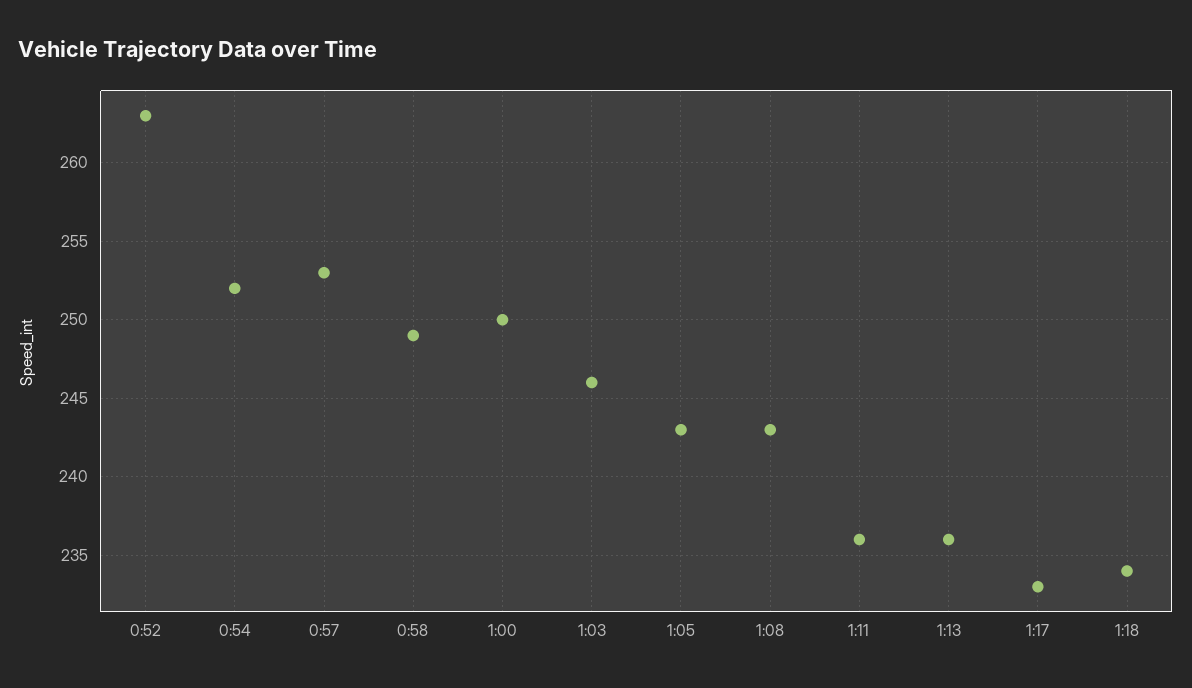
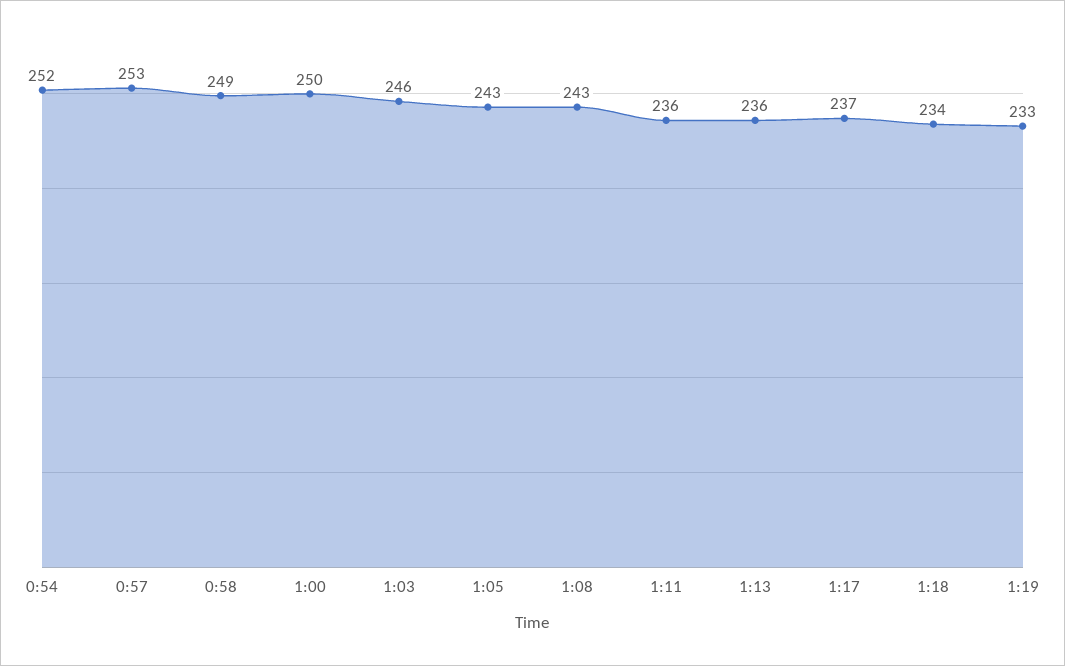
0:52: 263 -> none
1:17: 233 -> 237
1:19: none -> 233

